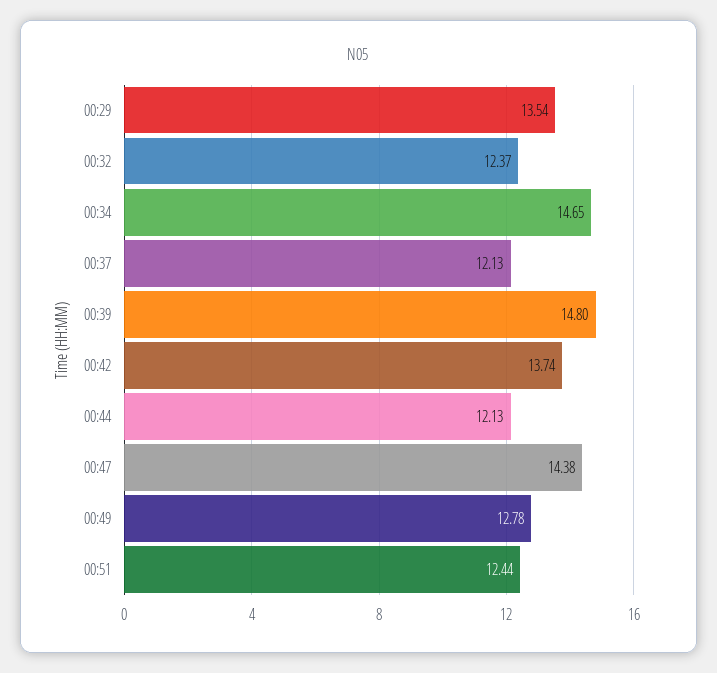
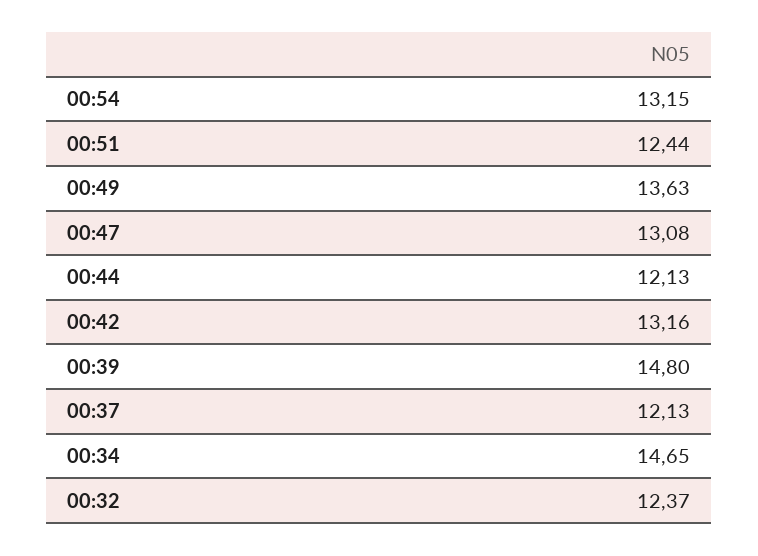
00:29: 13.54 -> none
00:42: 13.74 -> 13.16
00:47: 14.38 -> 13.08
00:49: 12.78 -> 13.63
00:54: none -> 13.15

